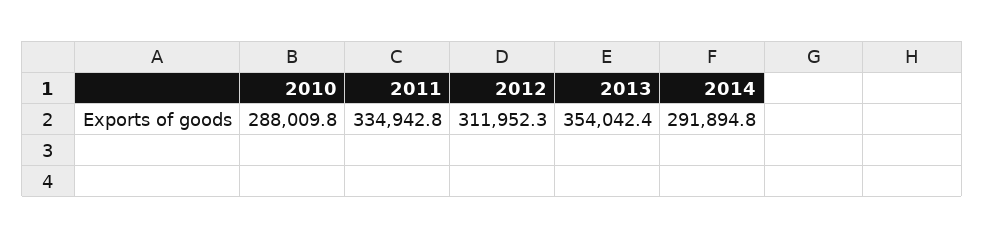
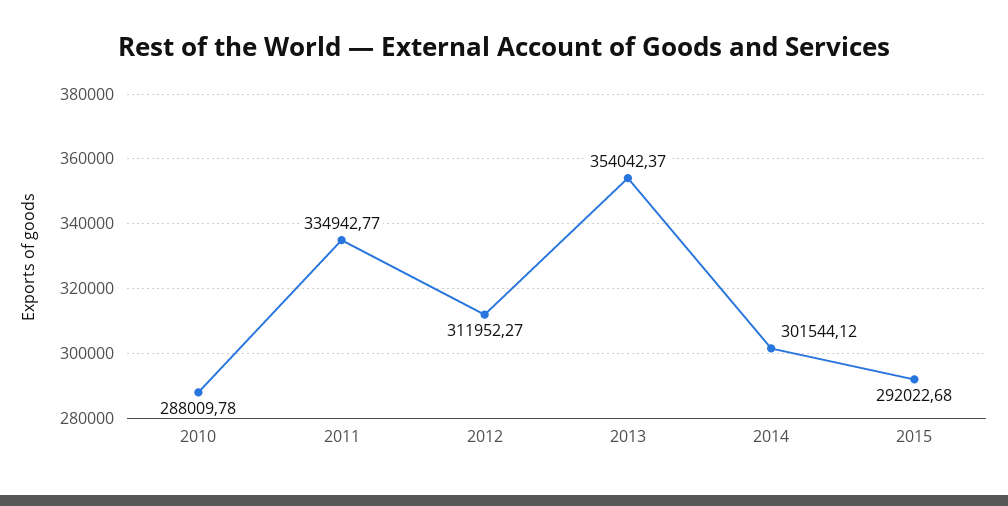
2014: 291894.8 -> 301544.12
2015: none -> 292022.68

